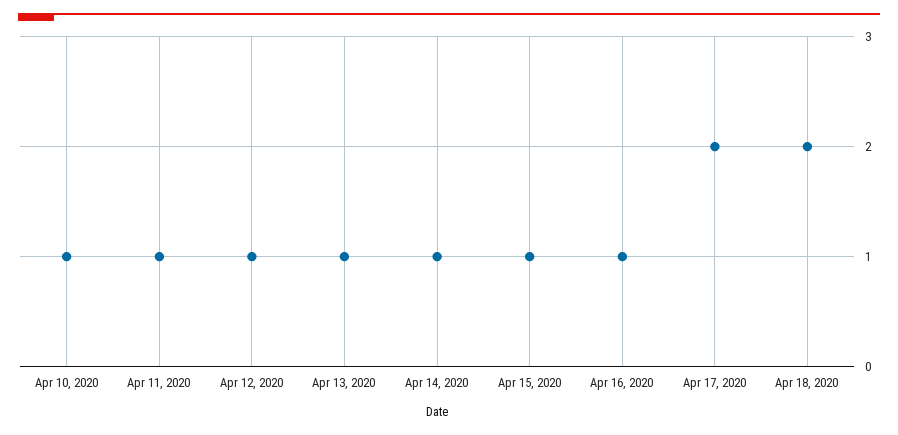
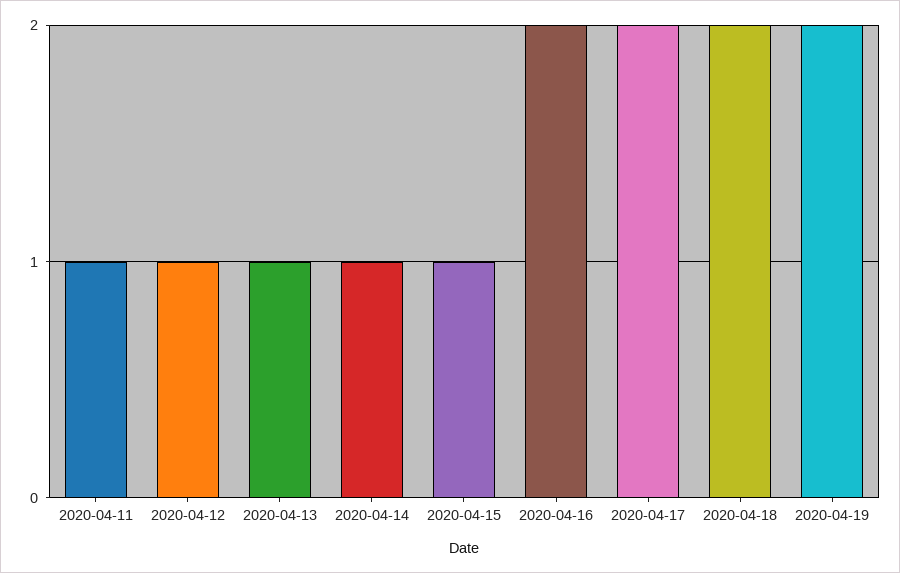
Apr 10, 2020: 1 -> none
Apr 16, 2020: 1 -> 2
2020-04-19: none -> 2

